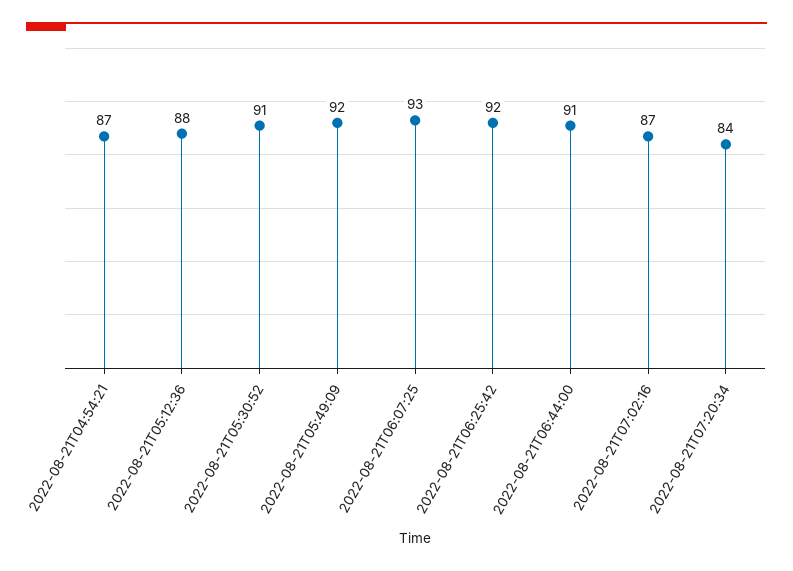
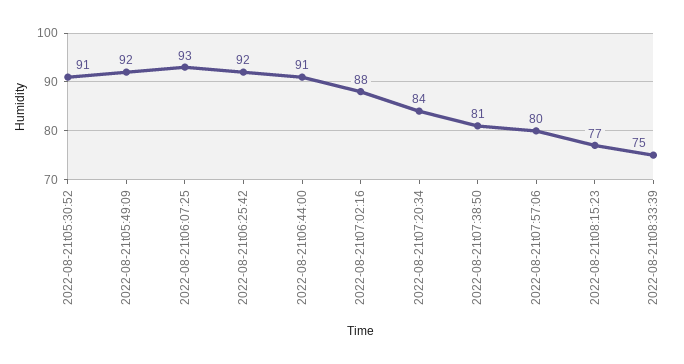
2022-08-21T04:54:21: 87 -> none
2022-08-21T05:12:36: 88 -> none
2022-08-21T07:02:16: 87 -> 88
2022-08-21t07:38:50: none -> 81
2022-08-21t07:57:06: none -> 80
2022-08-21t08:15:23: none -> 77
2022-08-21t08:33:39: none -> 75

